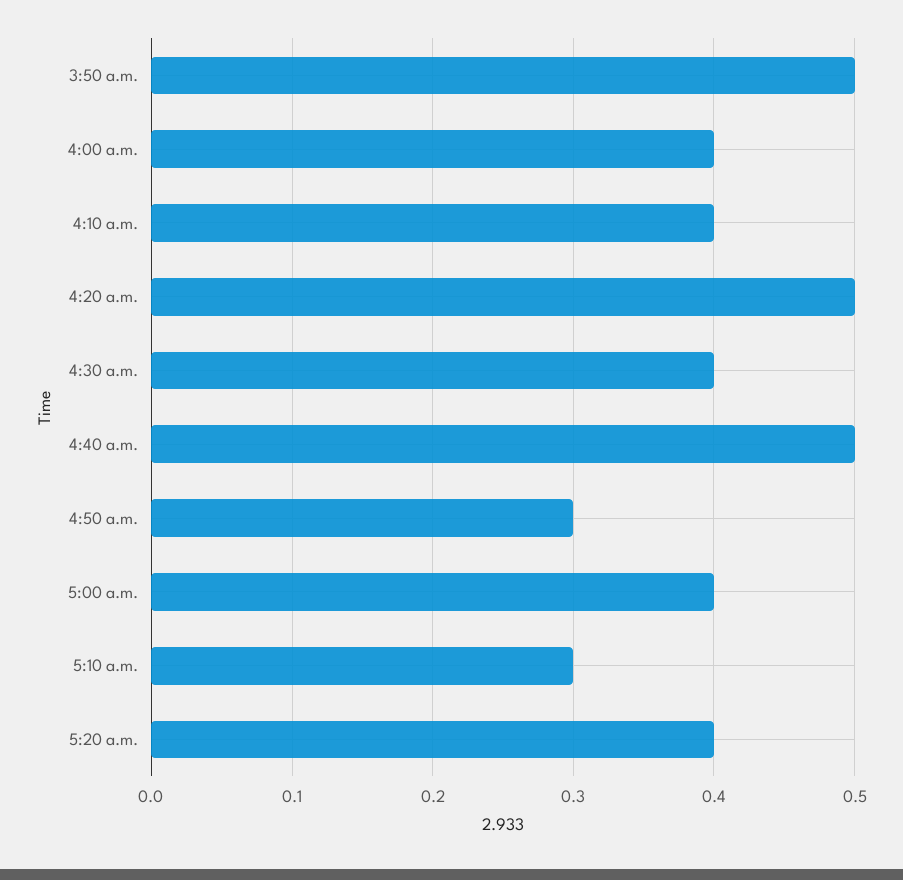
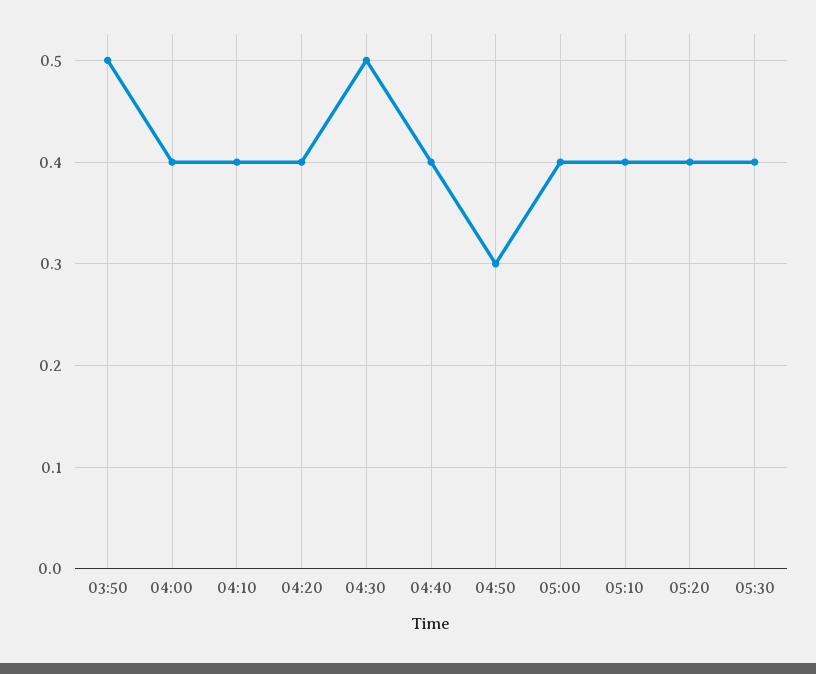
4:20 a.m.: 0.5 -> 0.4
4:30 a.m.: 0.4 -> 0.5
4:40 a.m.: 0.5 -> 0.4
5:10 a.m.: 0.3 -> 0.4
05:30: none -> 0.4

